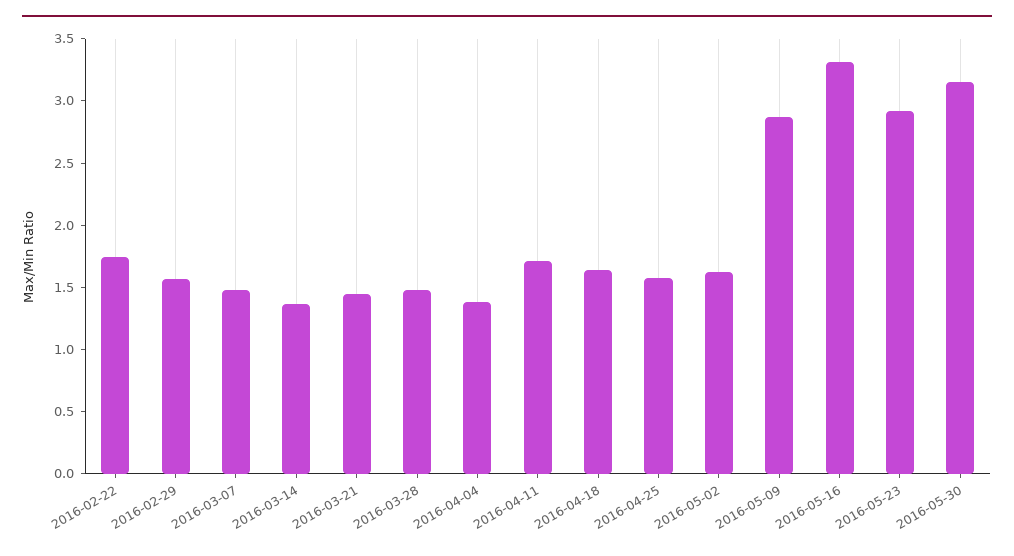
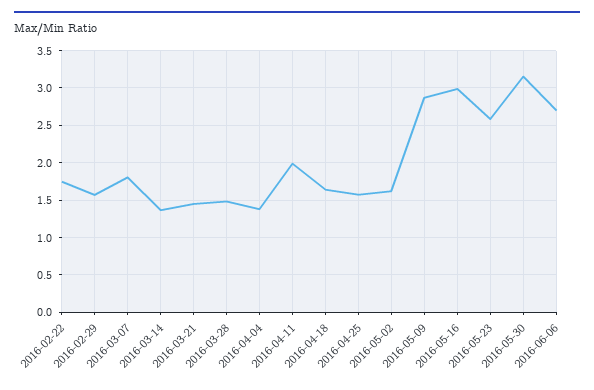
2016-03-07: 1.5 -> 1.8
2016-04-11: 1.7 -> 2
2016-05-16: 3.3 -> 3
2016-05-23: 2.9 -> 2.6
2016-06-06: none -> 2.7

